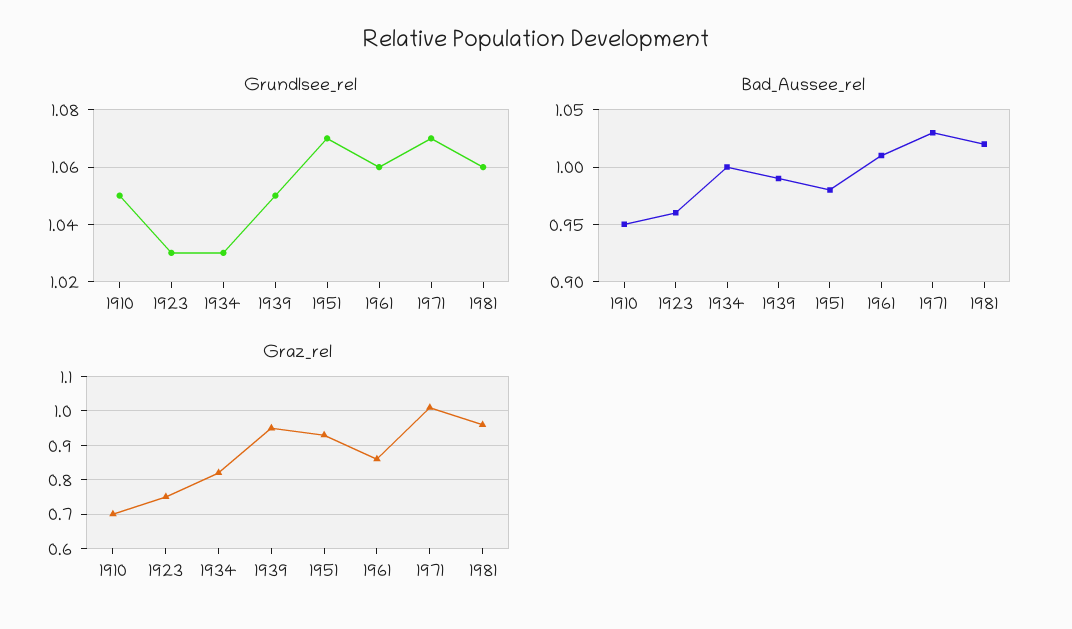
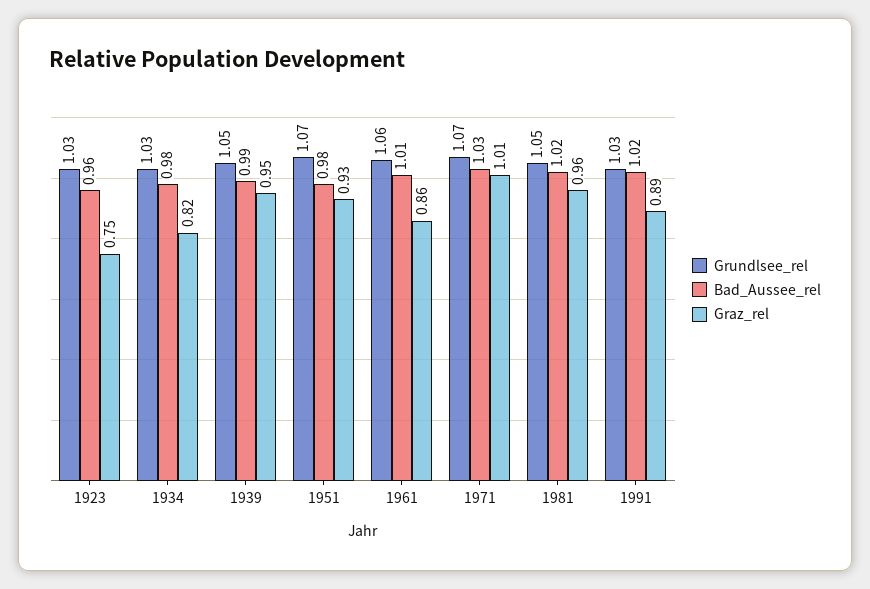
Grundlsee_rel, 1910: 1.05 -> none
Grundlsee_rel, 1981: 1.06 -> 1.05
Bad_Aussee_rel, 1910: 0.95 -> none
Bad_Aussee_rel, 1934: 1 -> 0.98
Graz_rel, 1910: 0.7 -> none
Grundlsee_rel, 1991: none -> 1.03
Bad_Aussee_rel, 1991: none -> 1.02
Graz_rel, 1991: none -> 0.89

